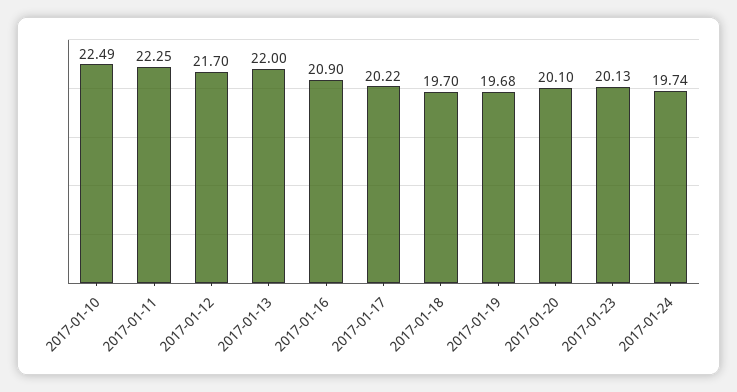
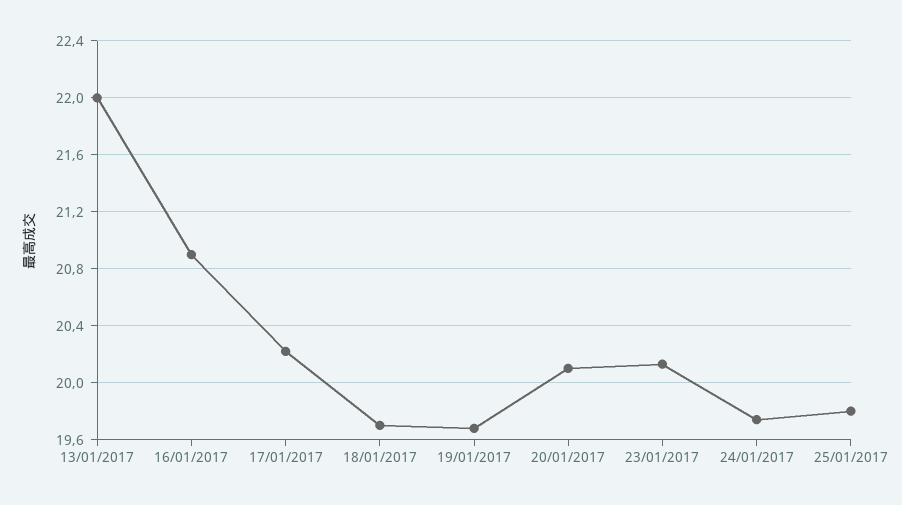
2017-01-10: 22.49 -> none
2017-01-11: 22.25 -> none
2017-01-12: 21.7 -> none
25/01/2017: none -> 19.8

